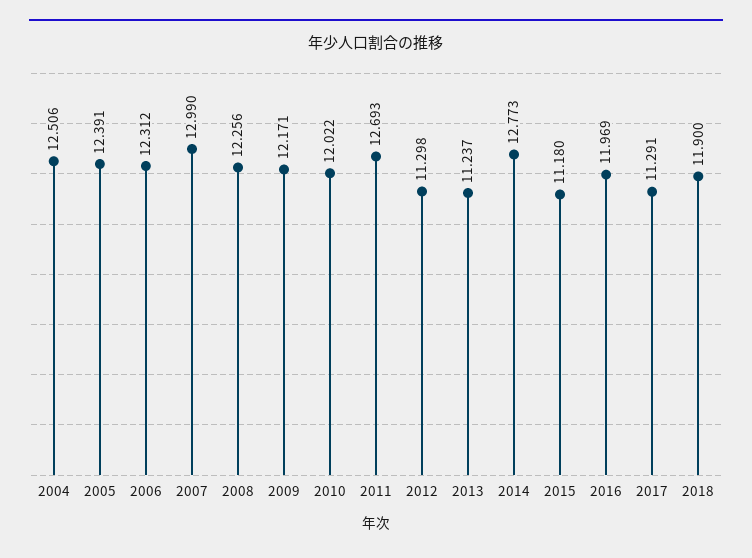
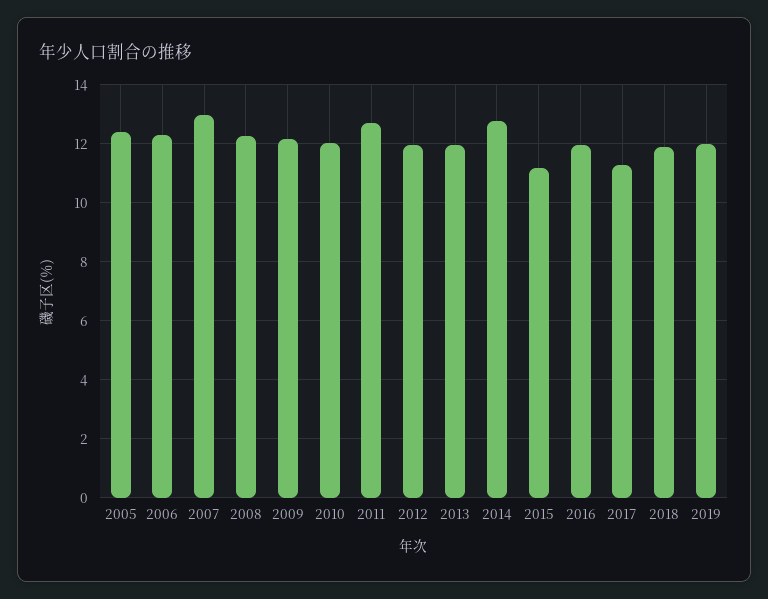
2004: 12.506 -> none
2012: 11.298 -> 12
2013: 11.237 -> 12
2019: none -> 12

